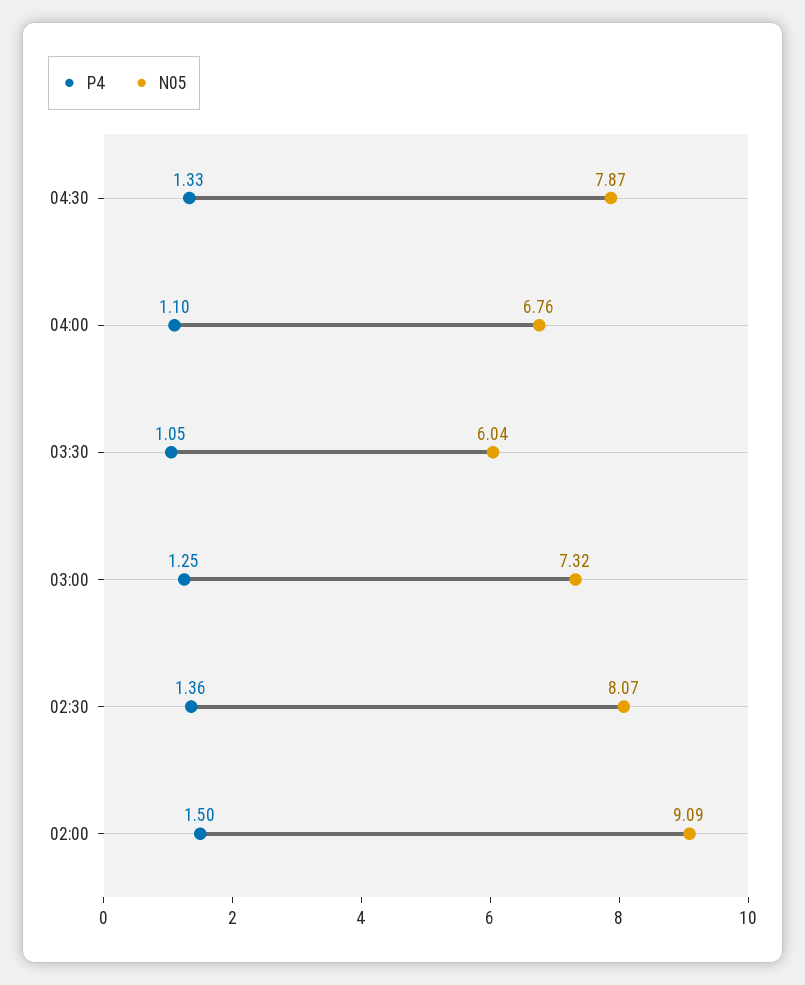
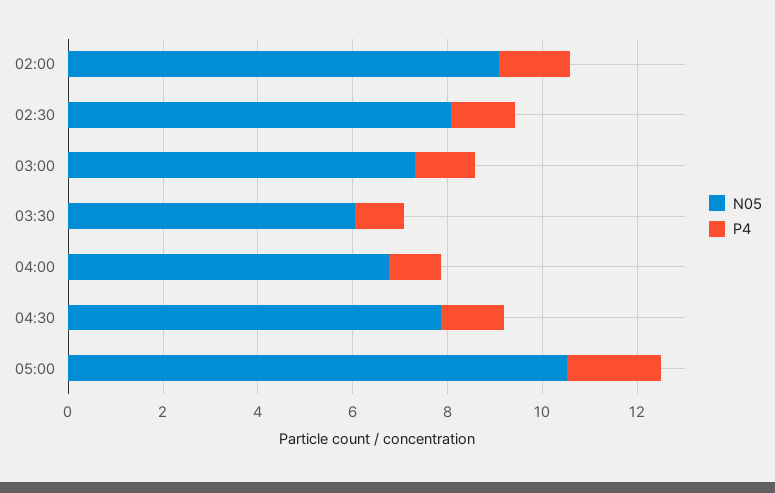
N05, 05:00: none -> 10.5
P4, 05:00: none -> 2

